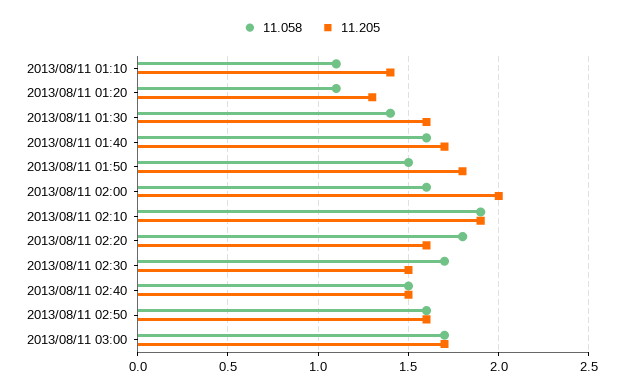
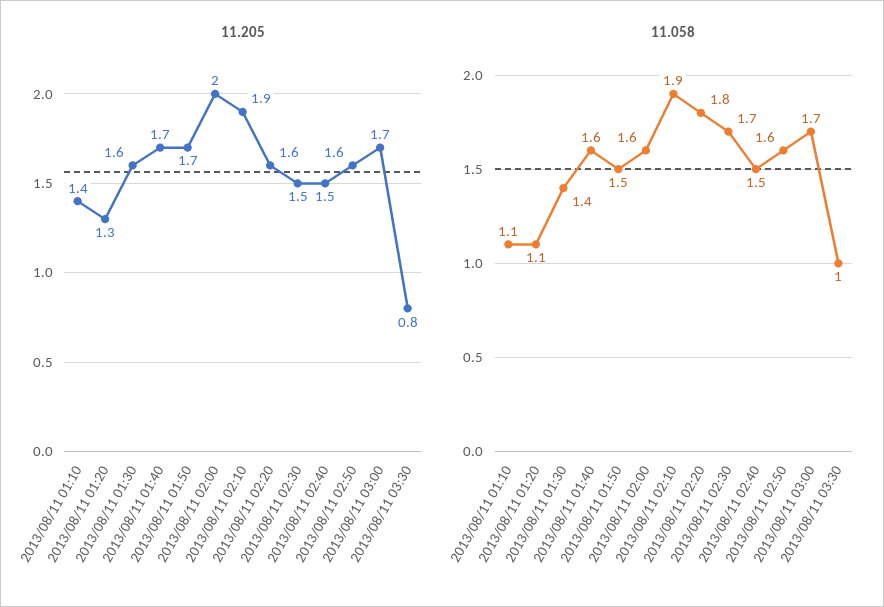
11.205, 2013/08/11 01:50: 1.8 -> 1.7
11.205, 2013/08/11 03:30: none -> 0.8
11.058, 2013/08/11 03:30: none -> 1

